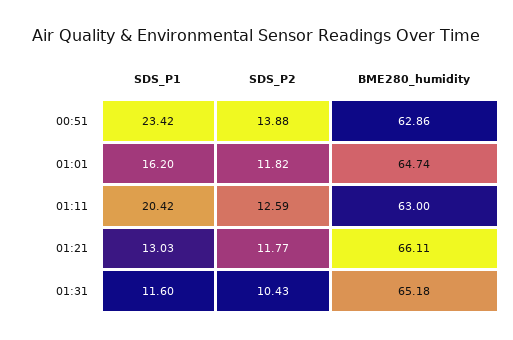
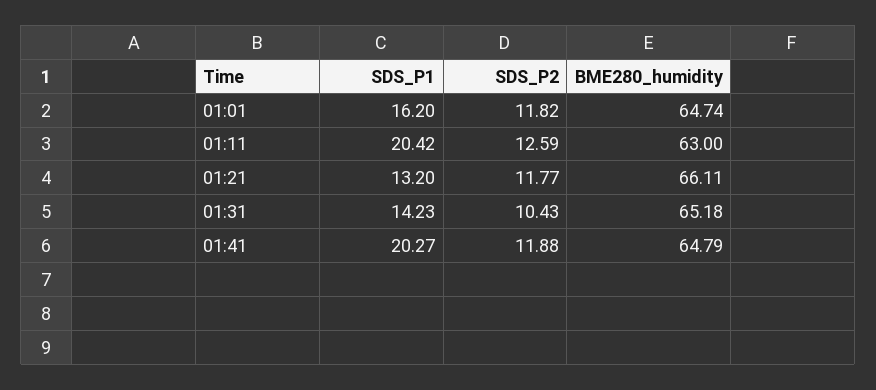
SDS_P1, 00:51: 23.42 -> none
SDS_P2, 00:51: 13.88 -> none
BME280_humidity, 00:51: 62.86 -> none
SDS_P1, 01:21: 13.03 -> 13.2
SDS_P1, 01:31: 11.6 -> 14.23
SDS_P1, 01:41: none -> 20.27
SDS_P2, 01:41: none -> 11.88
BME280_humidity, 01:41: none -> 64.79

